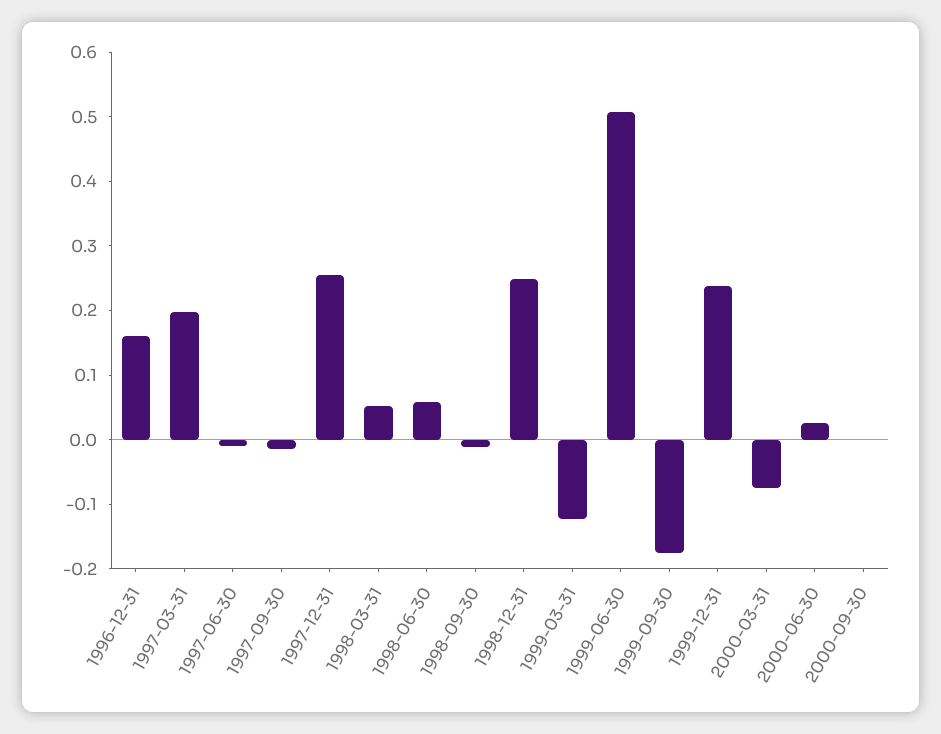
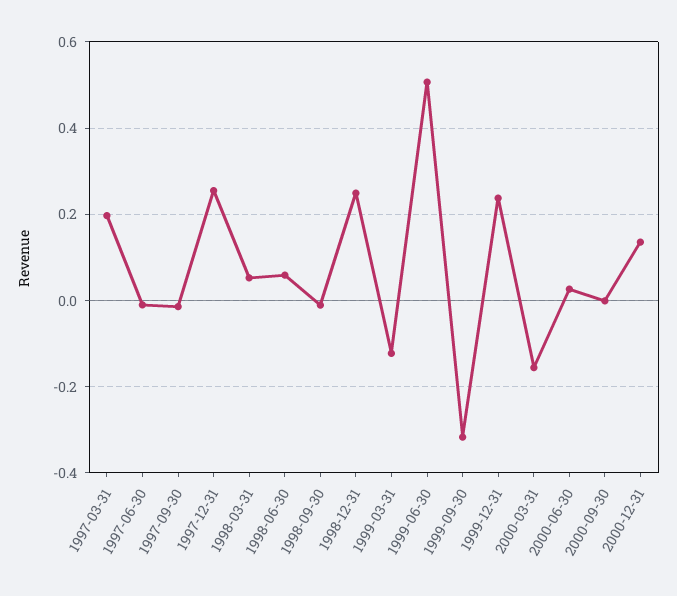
1996-12-31: 0.16 -> none
1999-09-30: -0.18 -> -0.32
2000-03-31: -0.08 -> -0.16
2000-12-31: none -> 0.14

